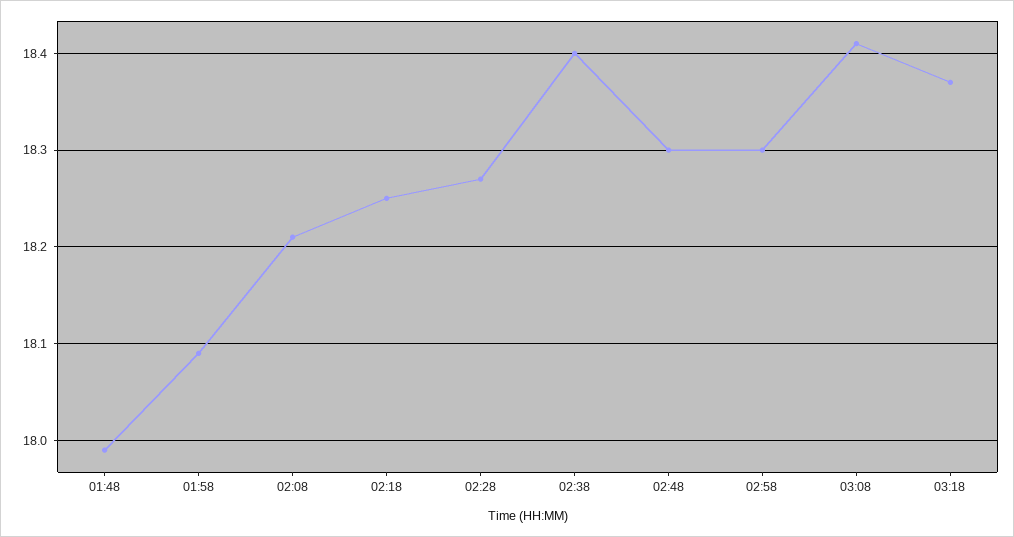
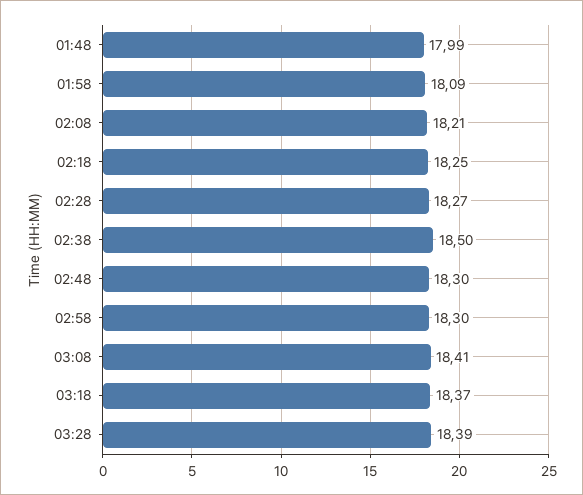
02:38: 18.4 -> 18.5
03:28: none -> 18.39

